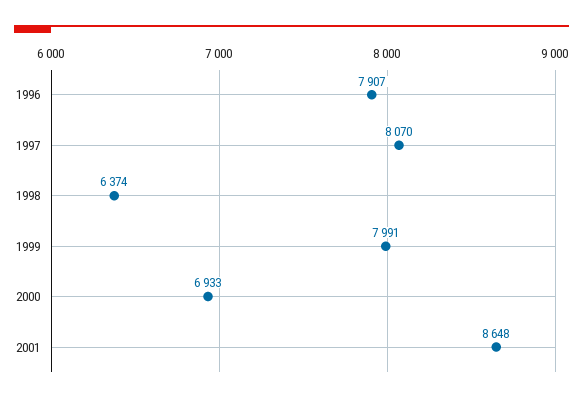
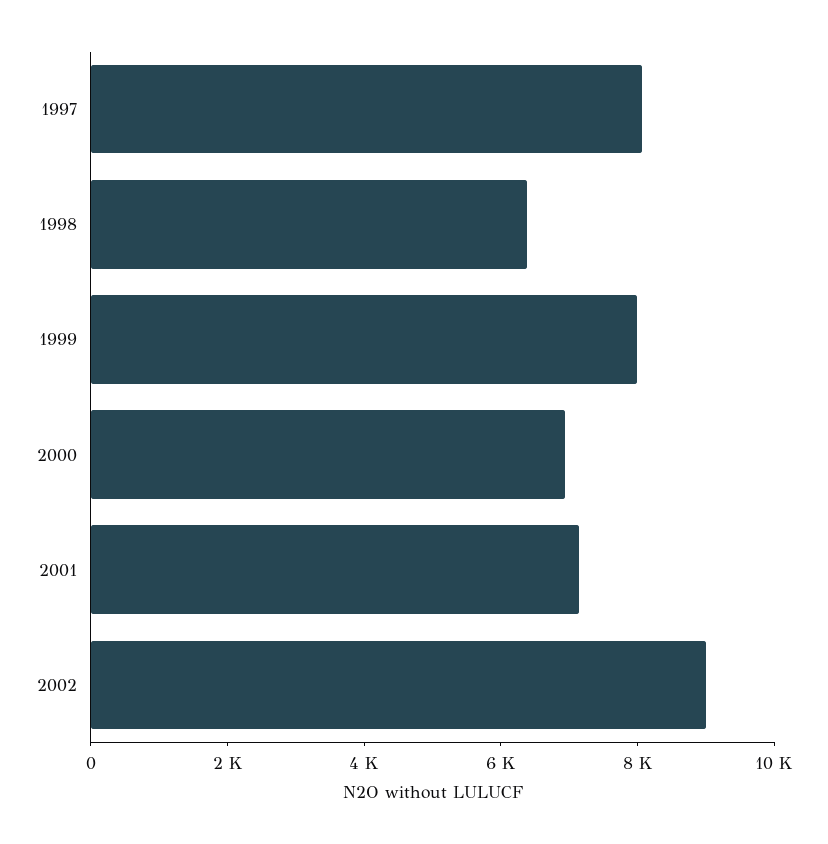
1996: 7907 -> none
2001: 8648 -> 7000
2002: none -> 9000

